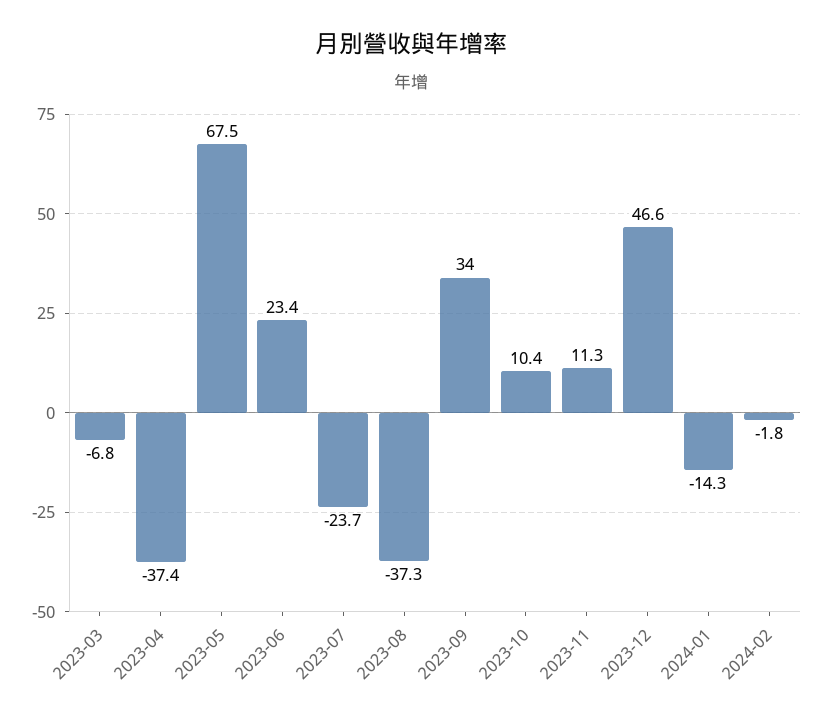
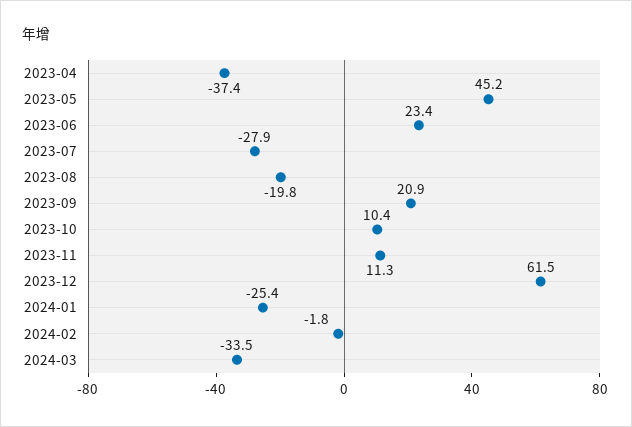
2023-03: -6.8 -> none
2023-05: 67.5 -> 45.2
2023-07: -23.7 -> -27.9
2023-08: -37.3 -> -19.8
2023-09: 34 -> 20.9
2023-12: 46.6 -> 61.5
2024-01: -14.3 -> -25.4
2024-03: none -> -33.5

